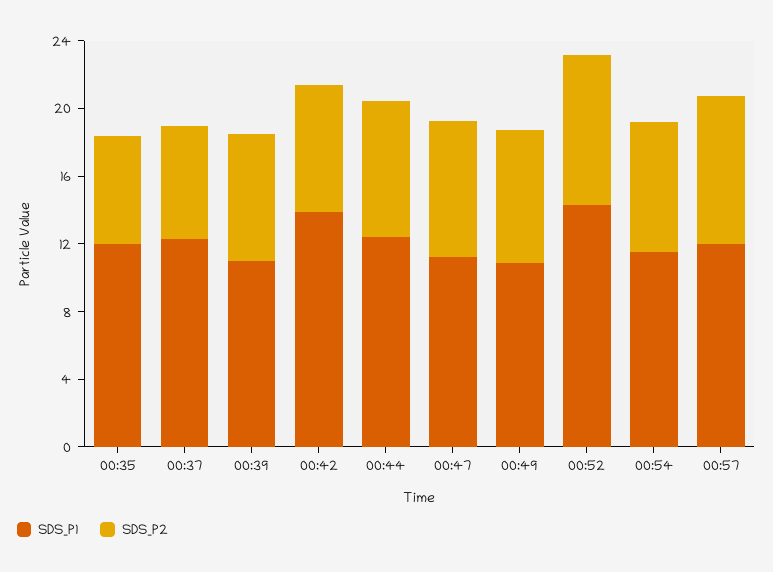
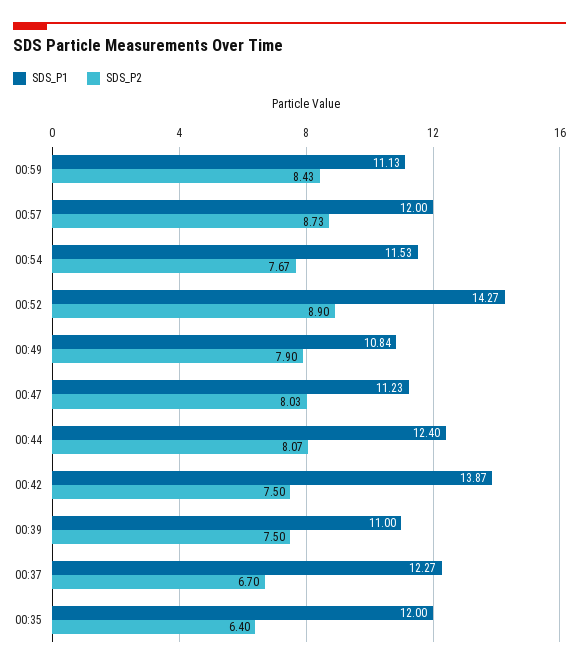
SDS_P1, 00:59: none -> 11.13
SDS_P2, 00:59: none -> 8.43

